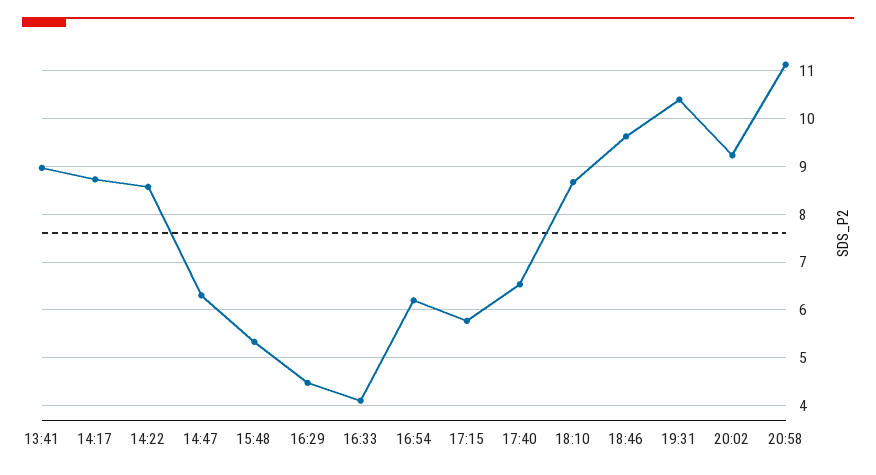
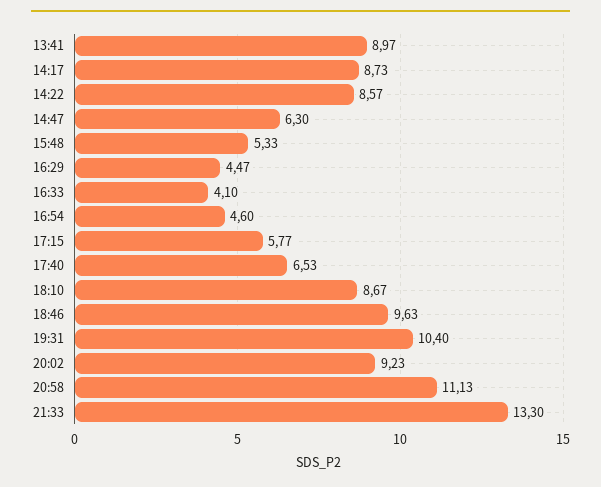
16:54: 6.2 -> 4.6
21:33: none -> 13.3

